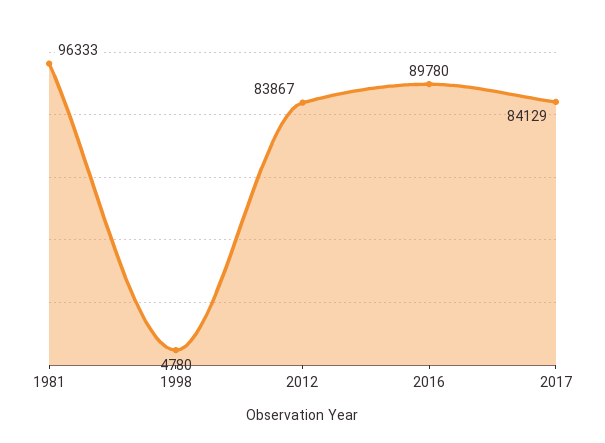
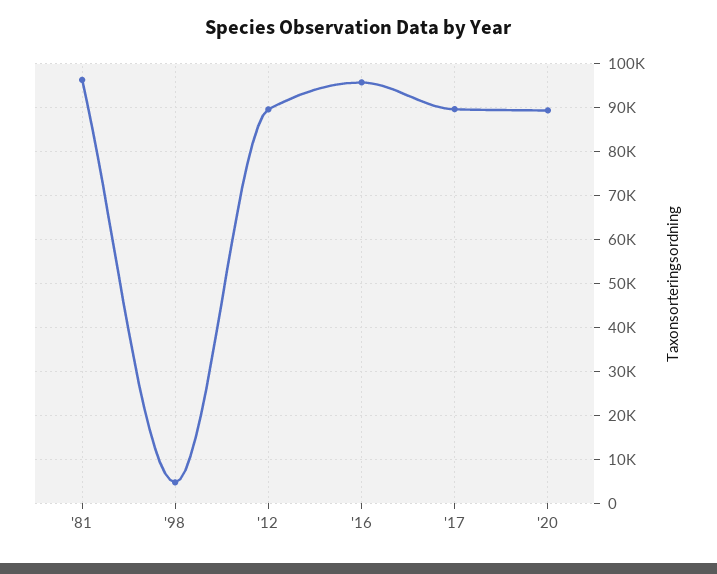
2012: 83867 -> 90000
2016: 89780 -> 96000
2017: 84129 -> 90000
'20: none -> 90000

